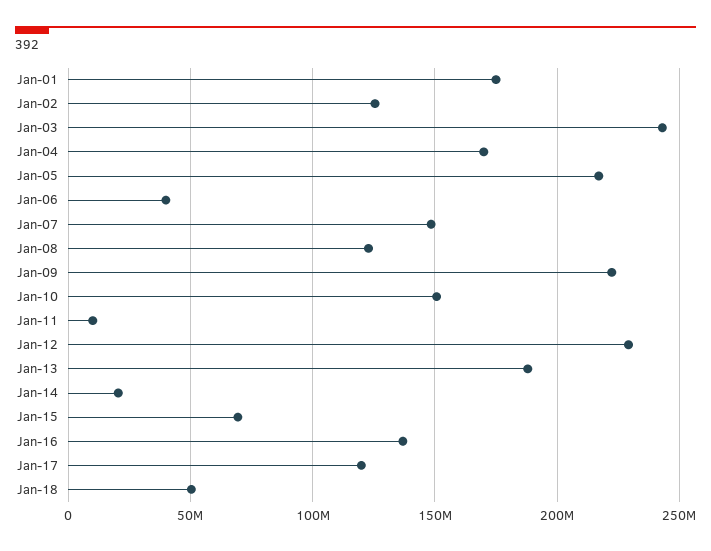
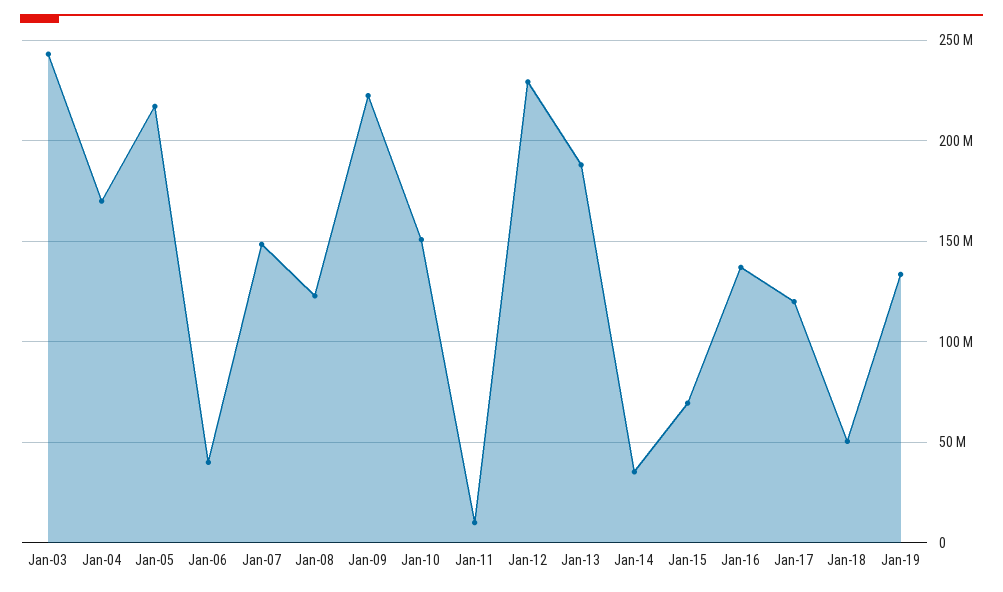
Jan-01: 175000000 -> none
Jan-02: 125000000 -> none
Jan-14: 20000000 -> 35000000
Jan-19: none -> 135000000

